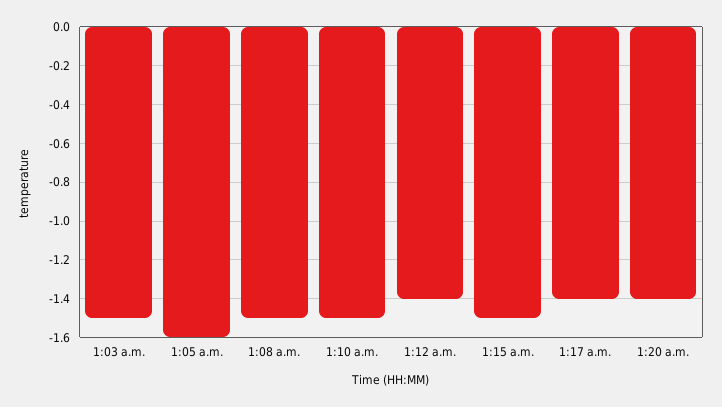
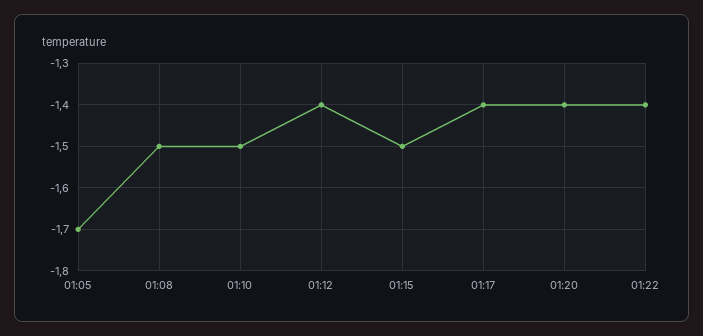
1:03 a.m.: -1.5 -> none
1:05 a.m.: -1.6 -> -1.7
01:22: none -> -1.4

